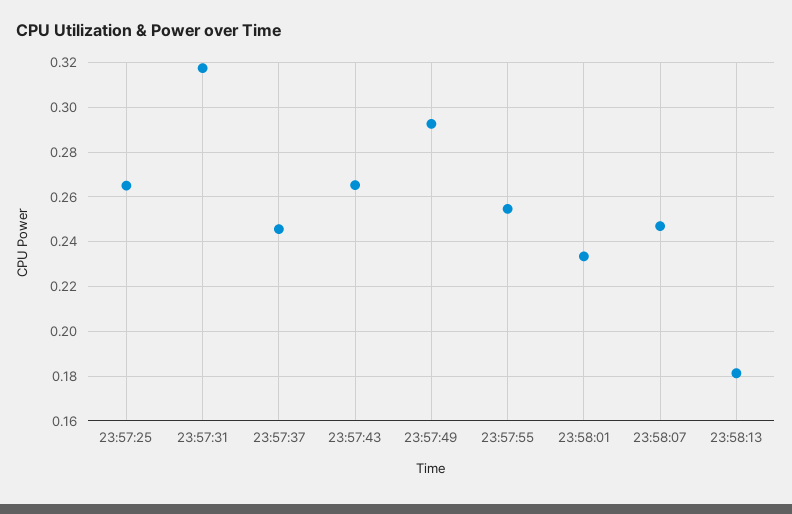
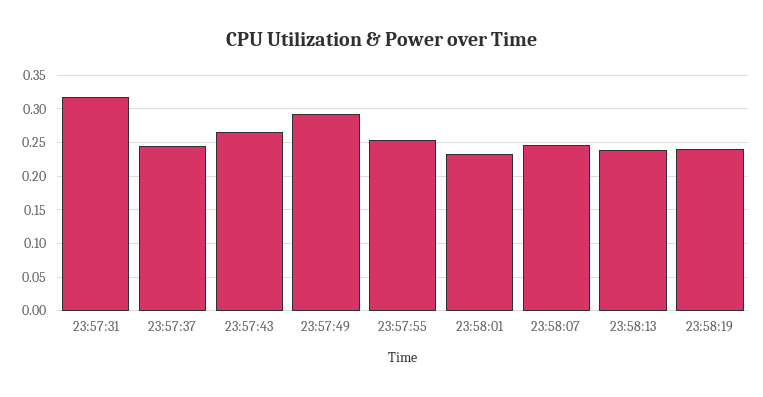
23:57:25: 0.265 -> none
23:58:13: 0.18 -> 0.24
23:58:19: none -> 0.24

